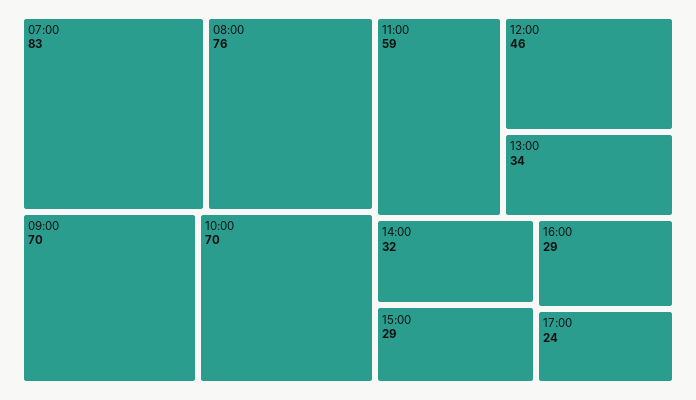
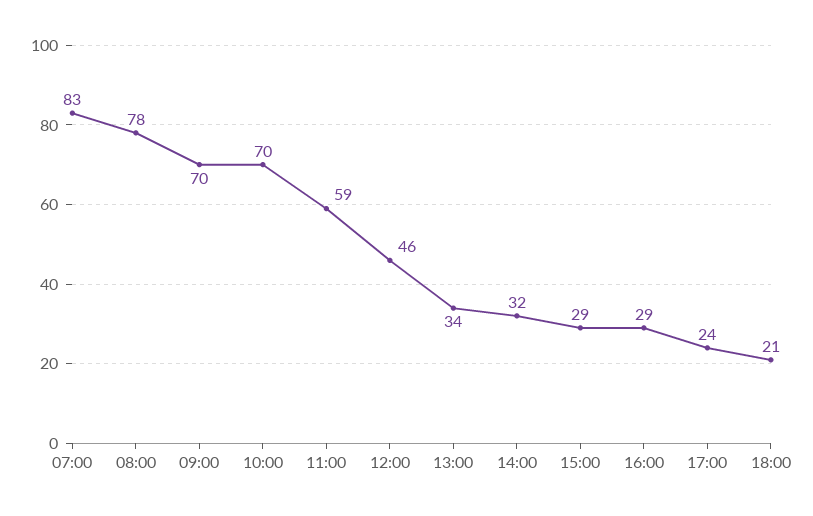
08:00: 76 -> 78
18:00: none -> 21

